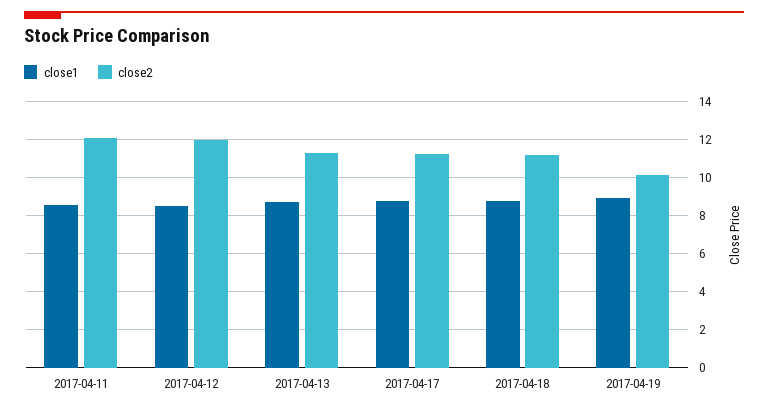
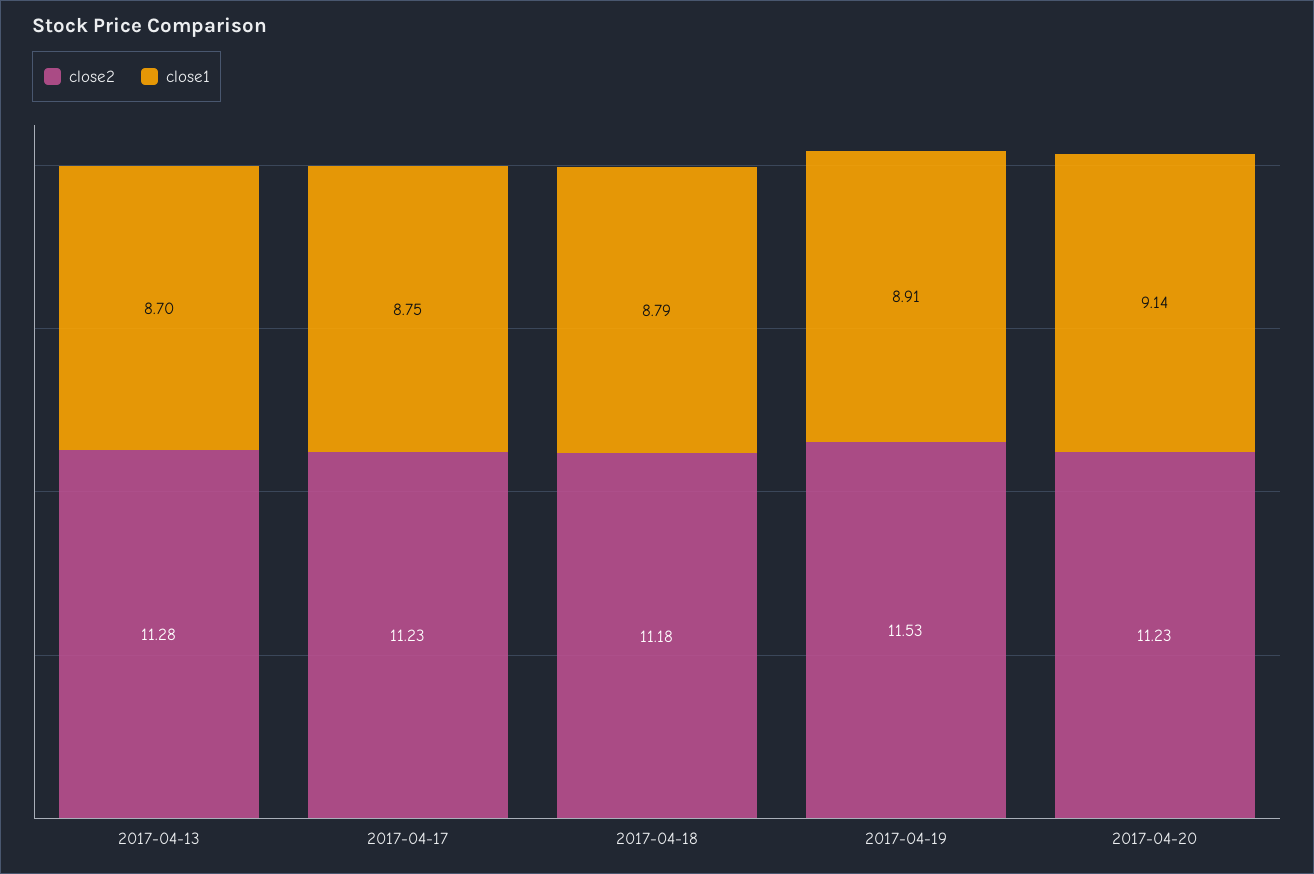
close1, 2017-04-11: 8.5 -> none
close2, 2017-04-11: 12 -> none
close1, 2017-04-12: 8.5 -> none
close2, 2017-04-12: 12 -> none
close2, 2017-04-19: 10 -> 11.53
close2, 2017-04-20: none -> 11.23
close1, 2017-04-20: none -> 9.14

